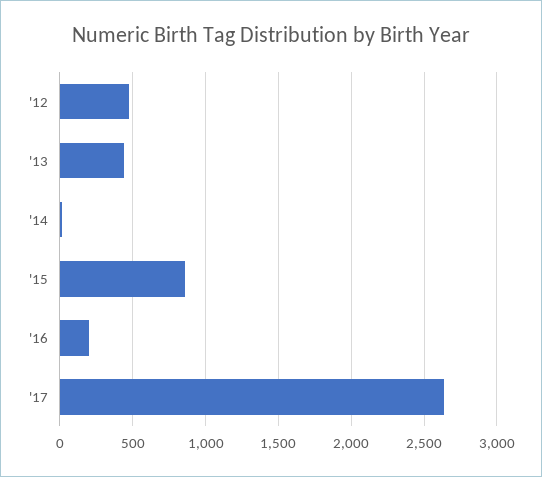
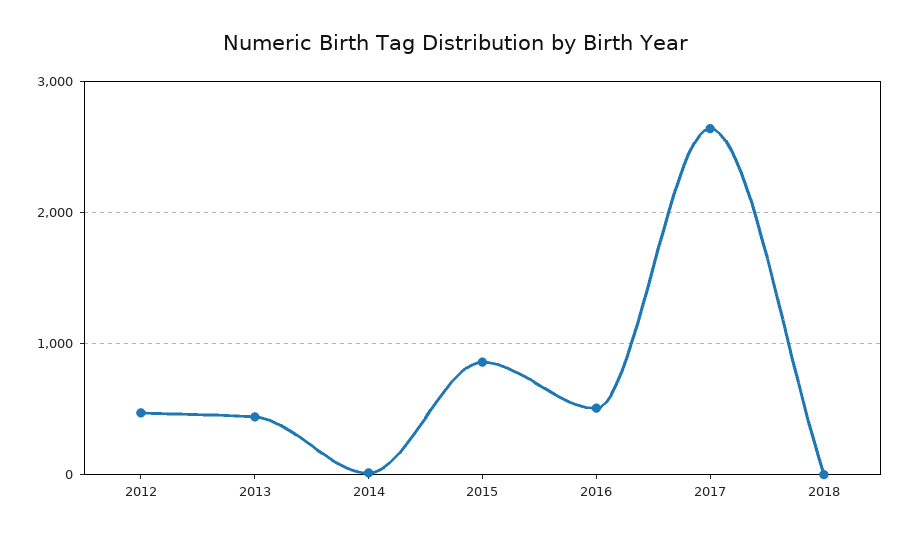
'16: 200 -> 500
2018: none -> 0

